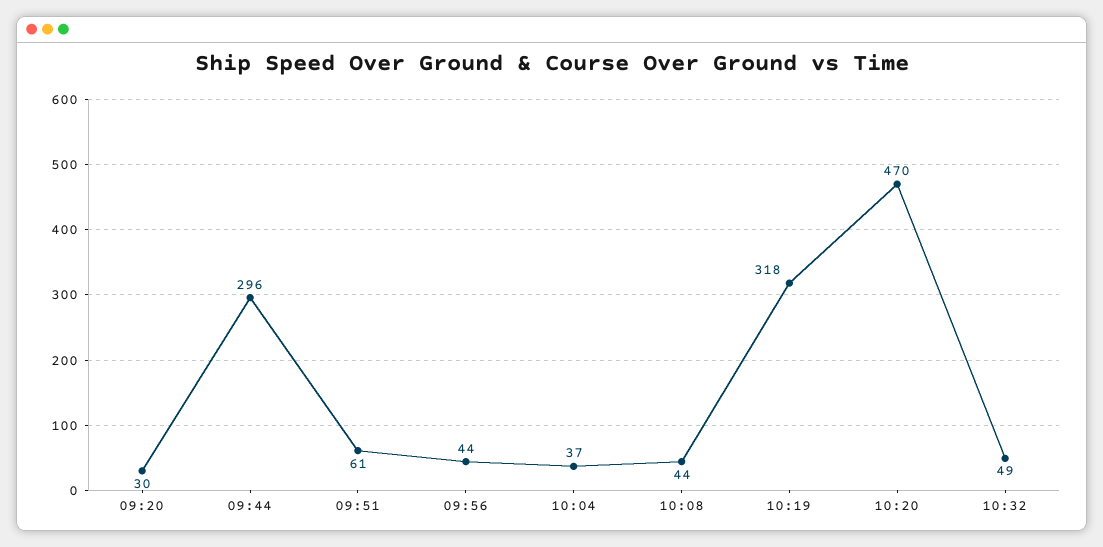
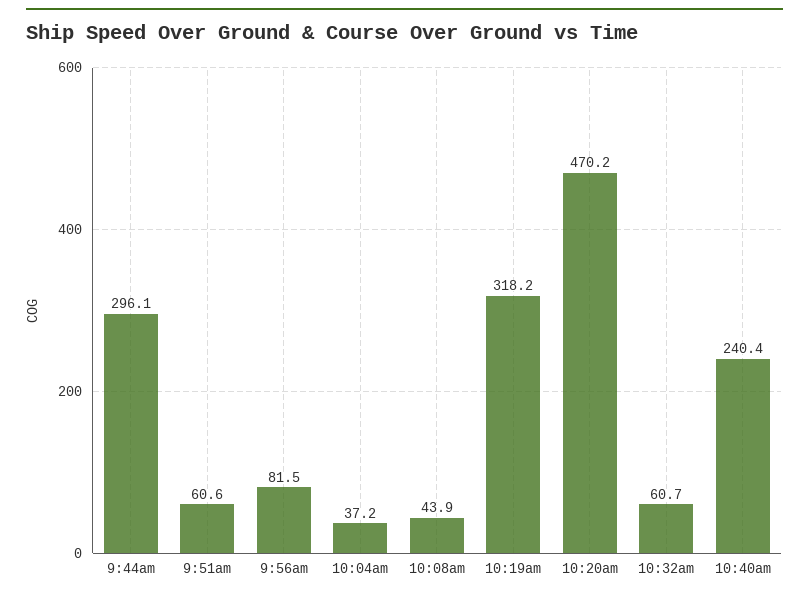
09:20: 30 -> none
09:56: 44 -> 81.5
10:32: 49 -> 60.7
10:40am: none -> 240.4

